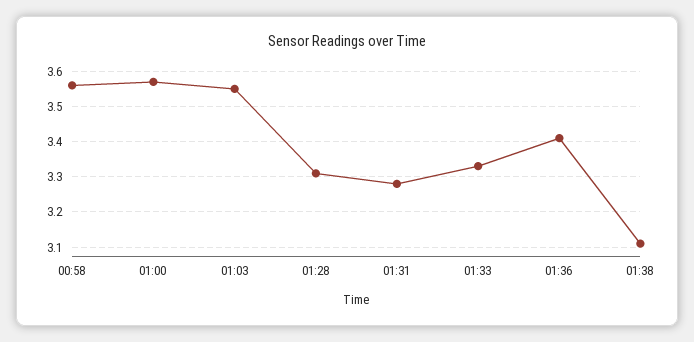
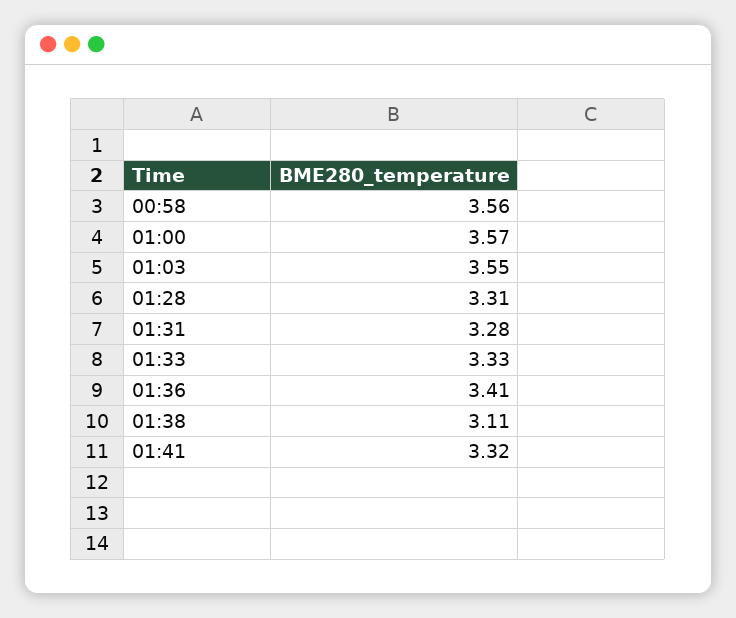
01:41: none -> 3.32

